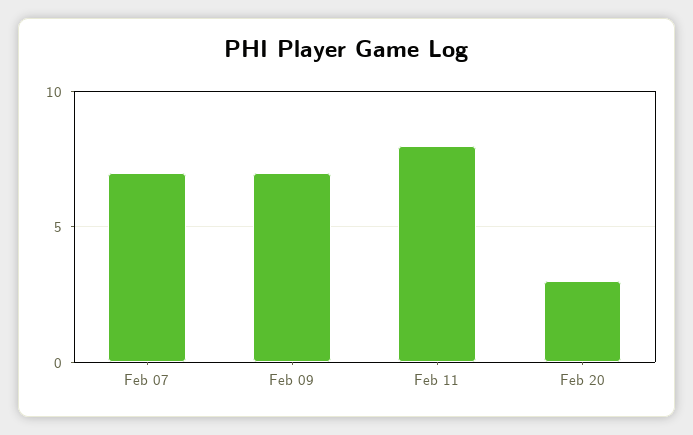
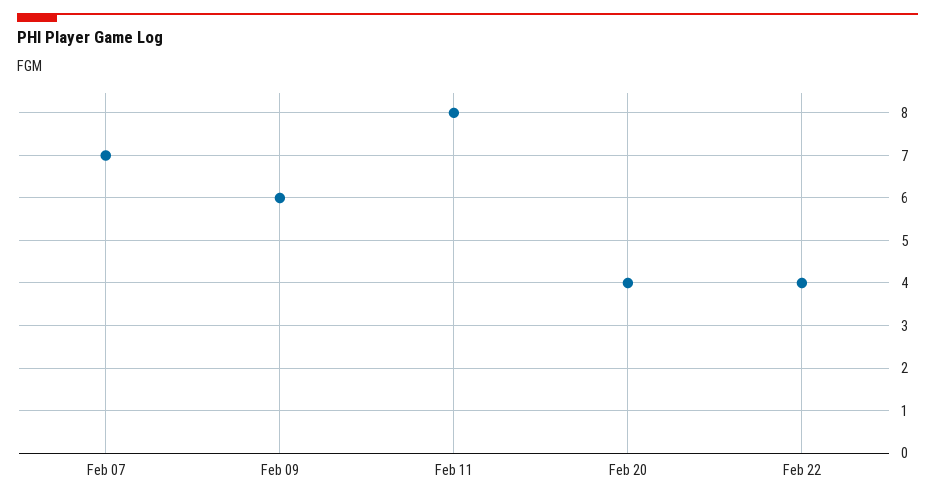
Feb 09: 7 -> 6
Feb 20: 3 -> 4
Feb 22: none -> 4

